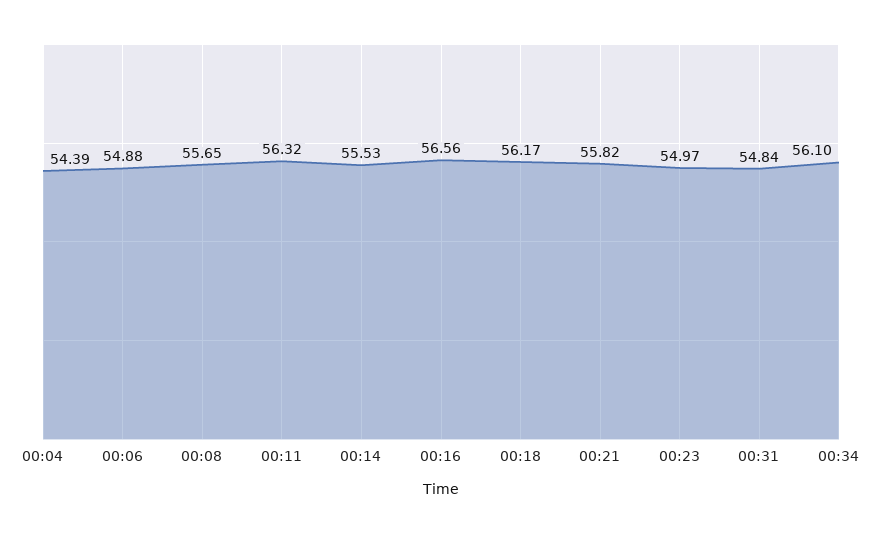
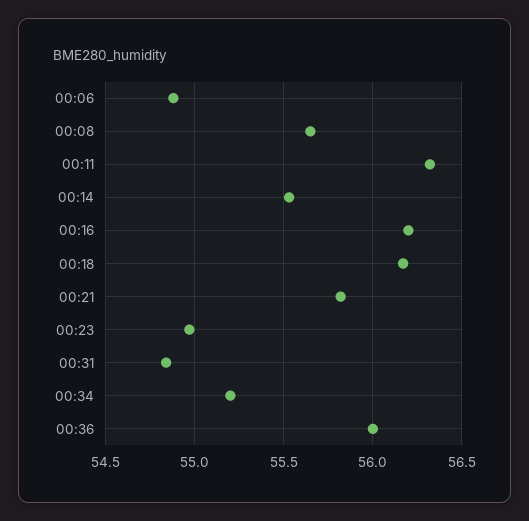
00:04: 54.39 -> none
00:16: 56.56 -> 56.2
00:34: 56.1 -> 55.2
00:36: none -> 56

